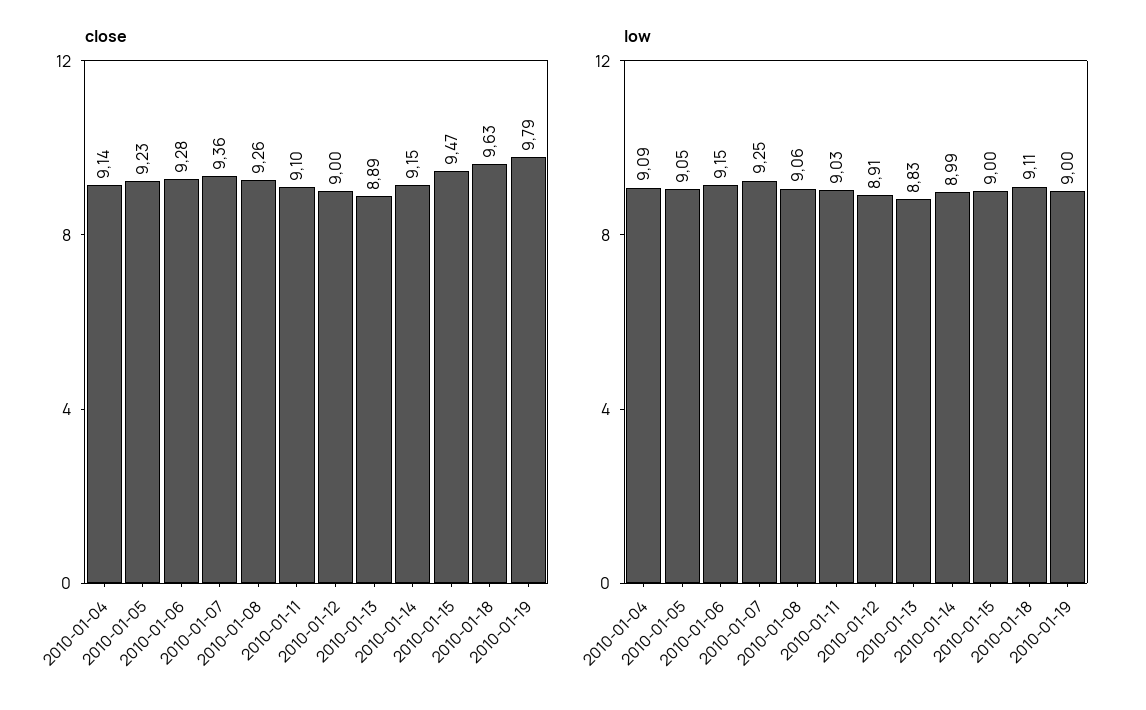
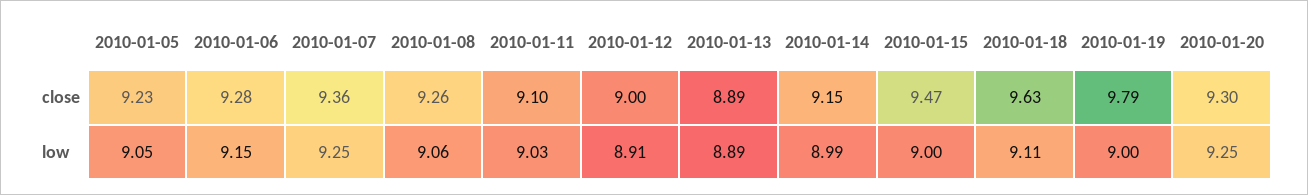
close, 2010-01-04: 9.14 -> none
low, 2010-01-04: 9.09 -> none
low, 2010-01-13: 8.83 -> 8.89
close, 2010-01-20: none -> 9.3
low, 2010-01-20: none -> 9.25

